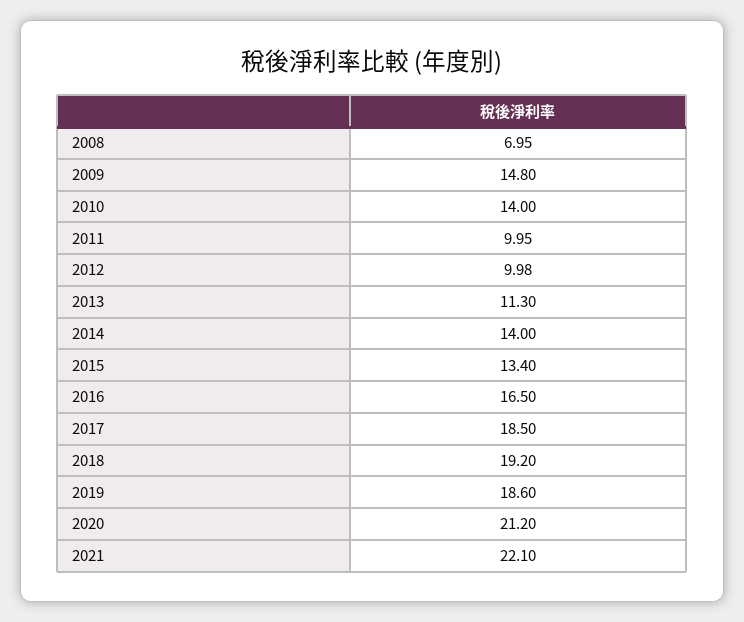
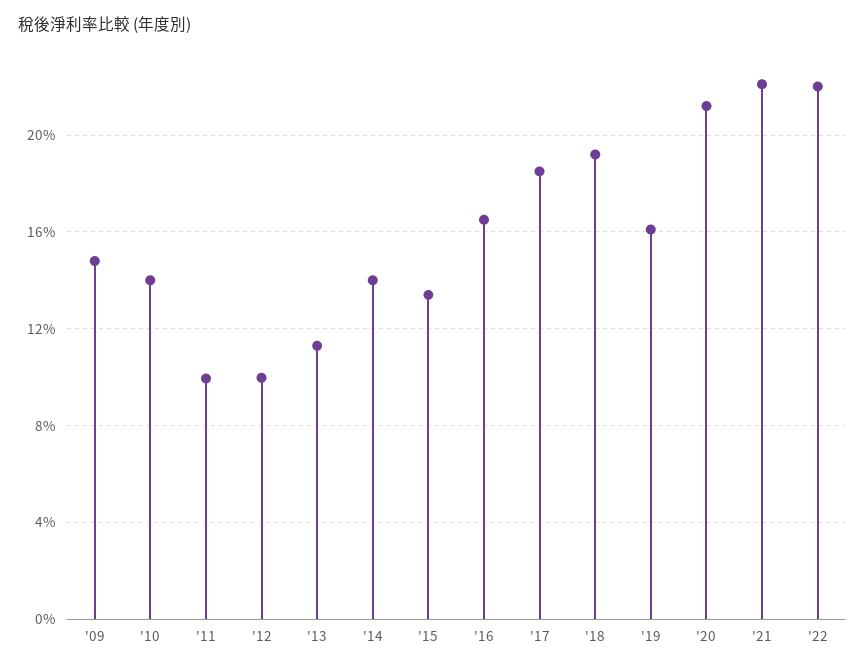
2008: 6.95 -> none
2019: 18.6 -> 16
'22: none -> 22

